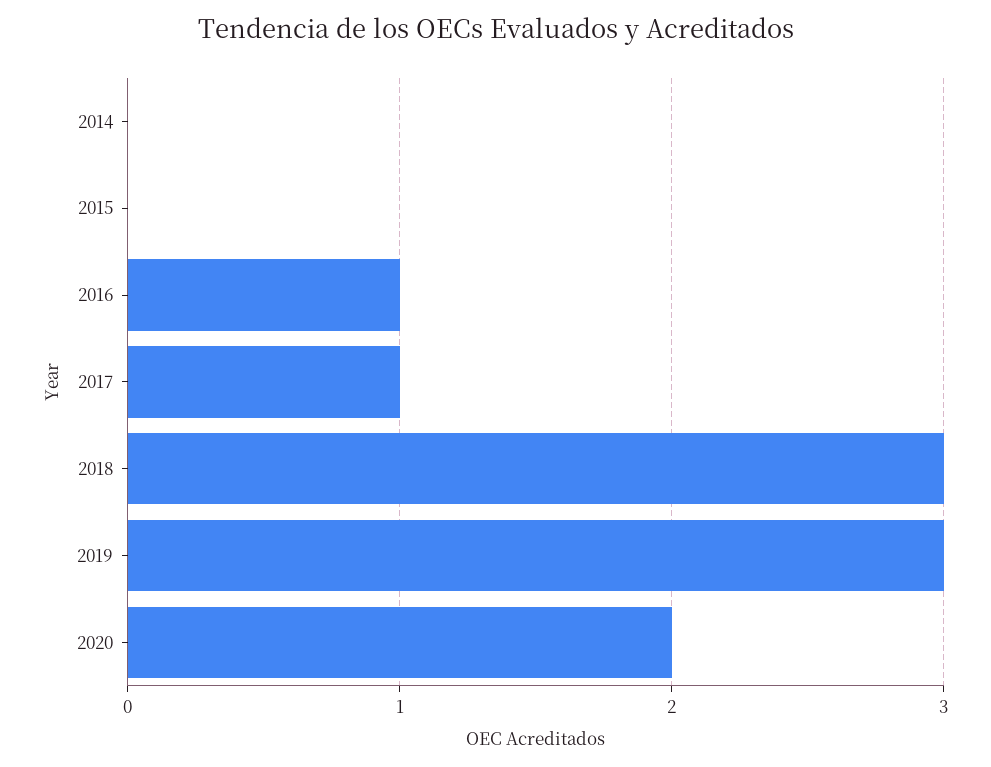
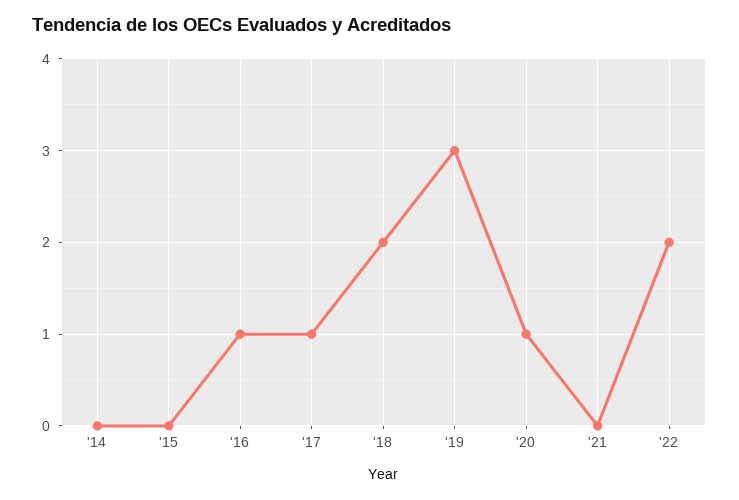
2018: 3 -> 2
2020: 2 -> 1
'21: none -> 0
'22: none -> 2

